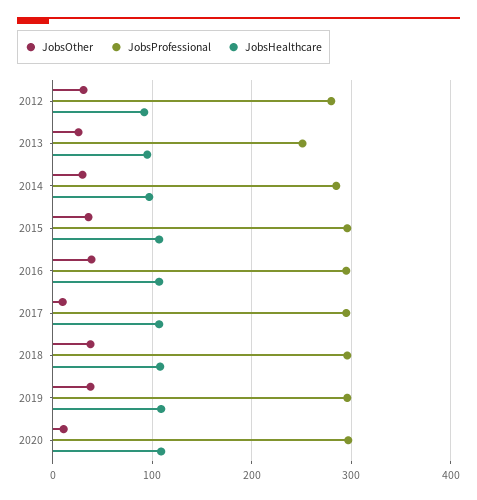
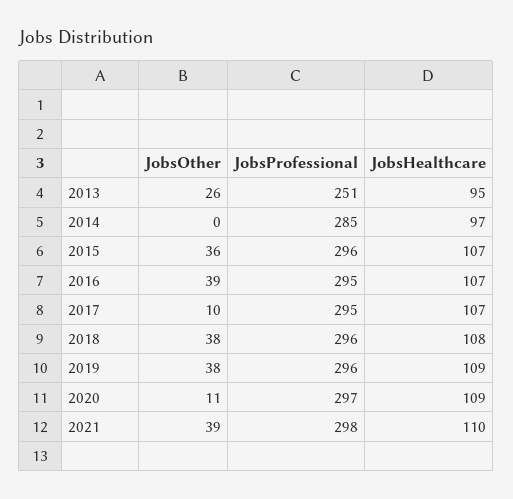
JobsOther, 2012: 30 -> none
JobsProfessional, 2012: 280 -> none
JobsHealthcare, 2012: 90 -> none
JobsOther, 2014: 30 -> 0
JobsOther, 2021: none -> 39
JobsProfessional, 2021: none -> 298
JobsHealthcare, 2021: none -> 110

